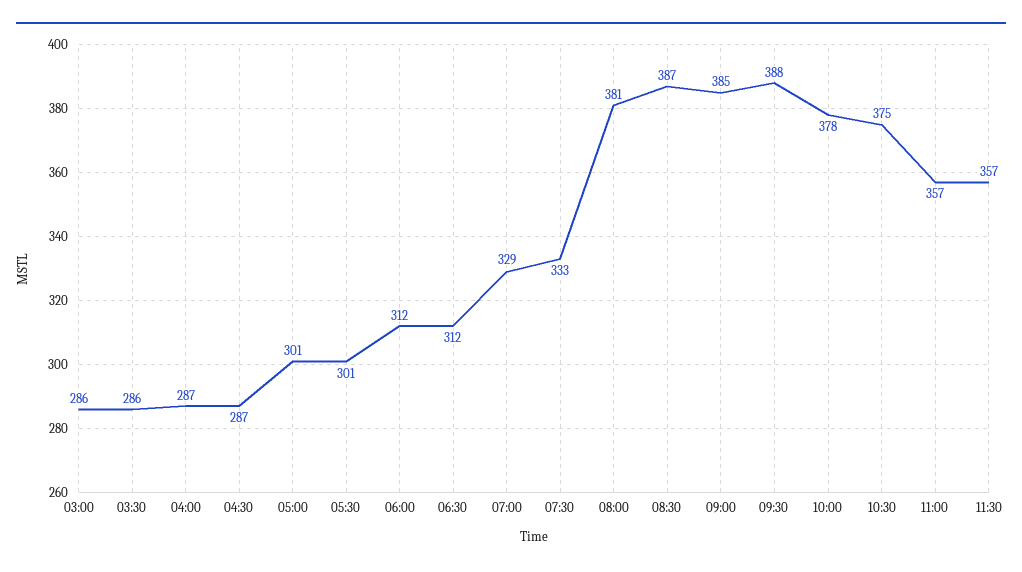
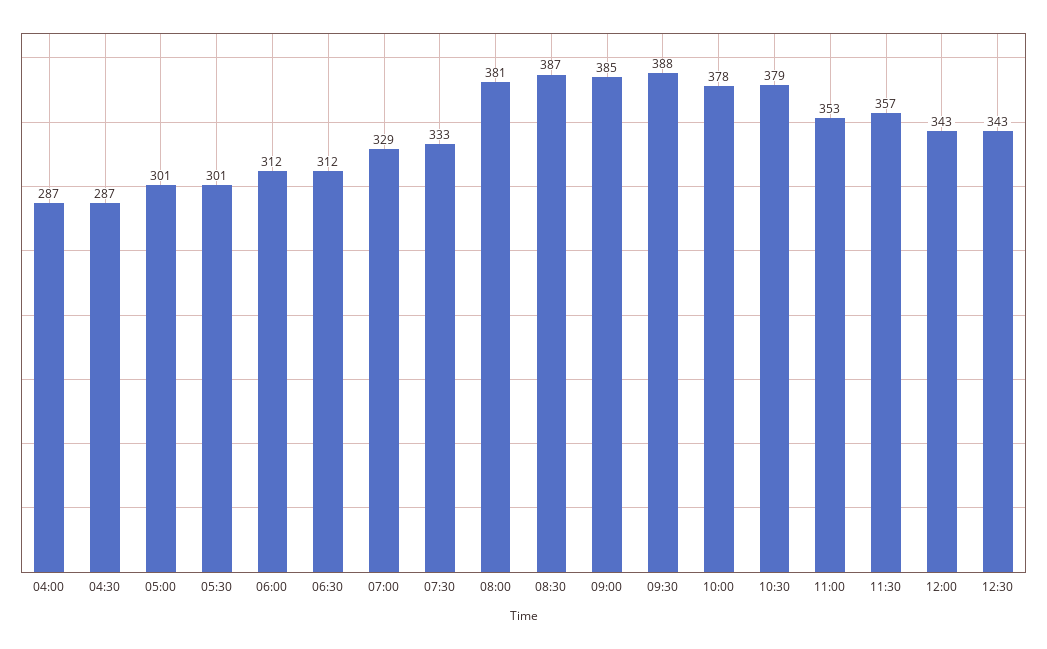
03:00: 286 -> none
03:30: 286 -> none
10:30: 375 -> 379
11:00: 357 -> 353
12:00: none -> 343
12:30: none -> 343

